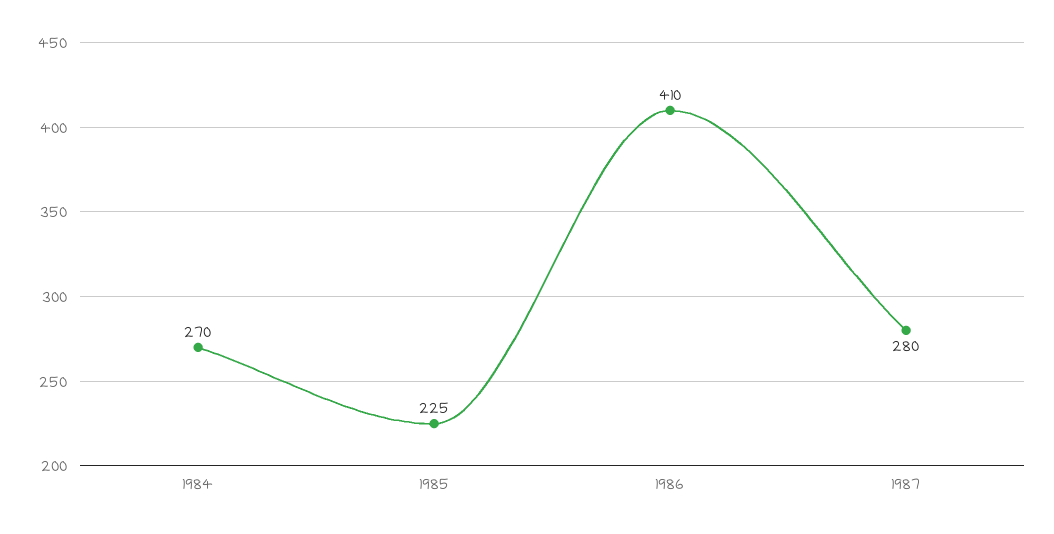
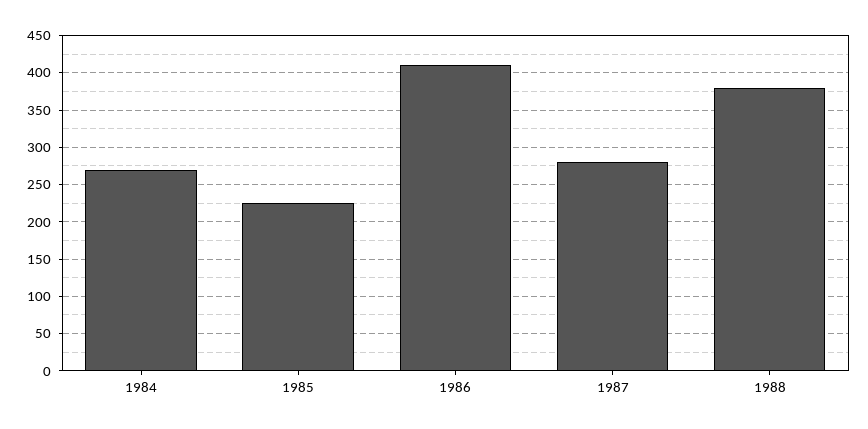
1988: none -> 380

